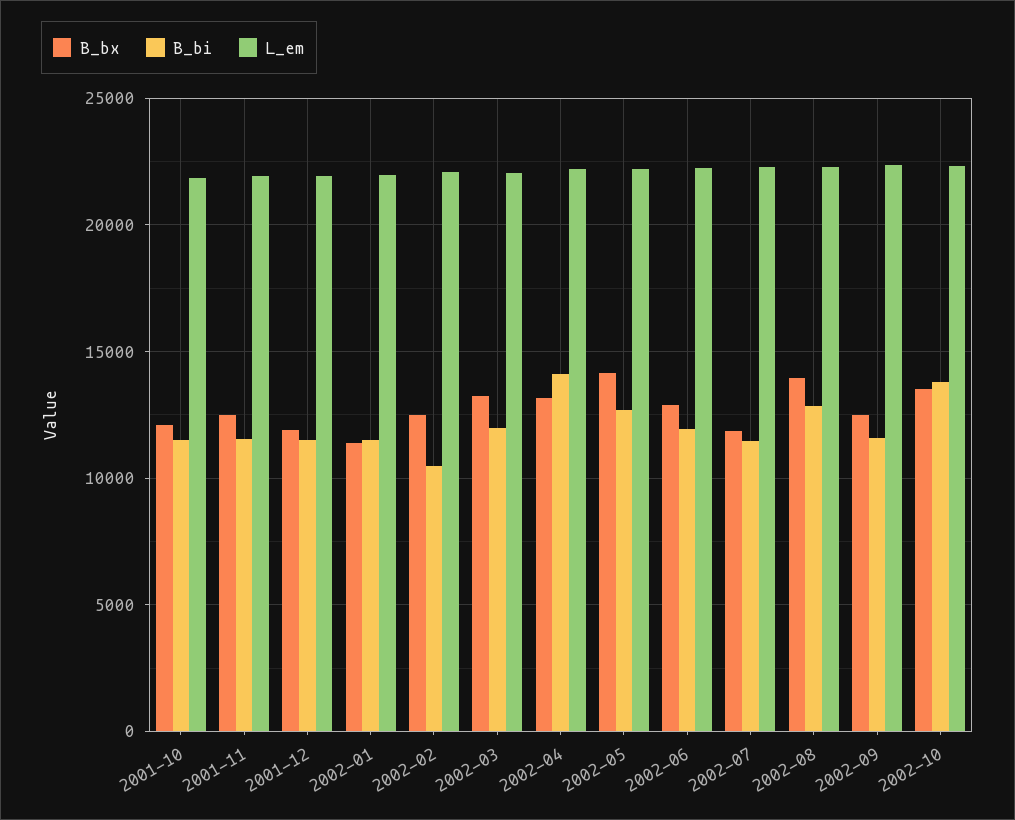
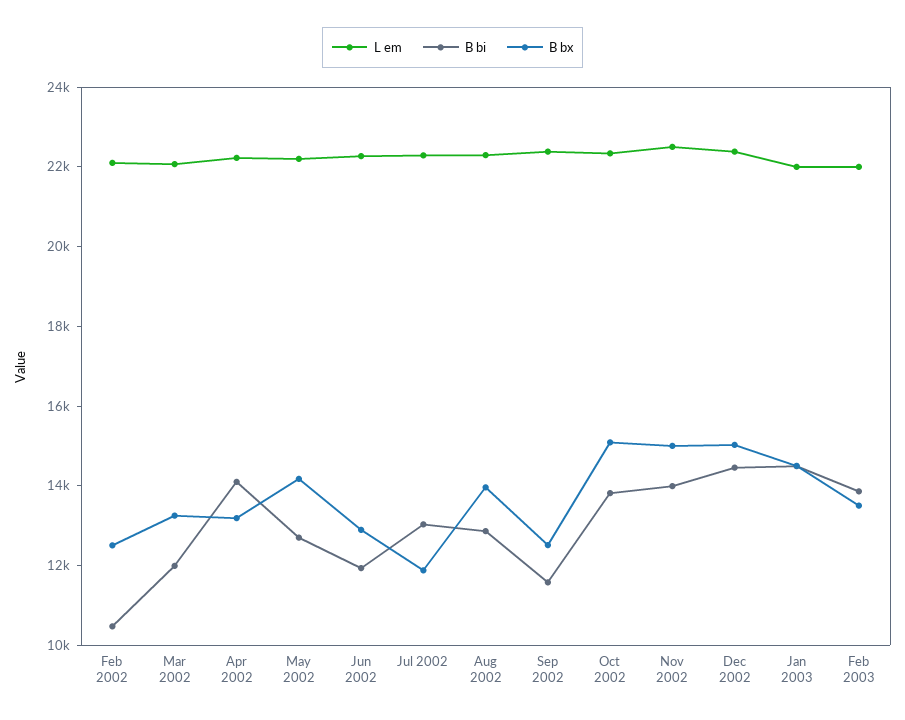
B_bx, 2001-10: 12000 -> none
B_bi, 2001-10: 11500 -> none
L_em, 2001-10: 22000 -> none
B_bx, 2001-11: 12500 -> none
B_bi, 2001-11: 11500 -> none
L_em, 2001-11: 22000 -> none
B_bx, 2001-12: 12000 -> none
B_bi, 2001-12: 11500 -> none
L_em, 2001-12: 22000 -> none
B_bx, 2002-01: 11500 -> none
B_bi, 2002-01: 11500 -> none
L_em, 2002-01: 22000 -> none
B_bi, 2002-07: 11500 -> 13000
B_bx, 2002-10: 13500 -> 15000
L_em, Nov 2002: none -> 22500
B_bi, Nov 2002: none -> 14000
B_bx, Nov 2002: none -> 15000
L_em, Dec 2002: none -> 22500
B_bi, Dec 2002: none -> 14500
B_bx, Dec 2002: none -> 15000
L_em, Jan 2003: none -> 22000
B_bi, Jan 2003: none -> 14500
B_bx, Jan 2003: none -> 14500
L_em, Feb 2003: none -> 22000
B_bi, Feb 2003: none -> 14000
B_bx, Feb 2003: none -> 13500

